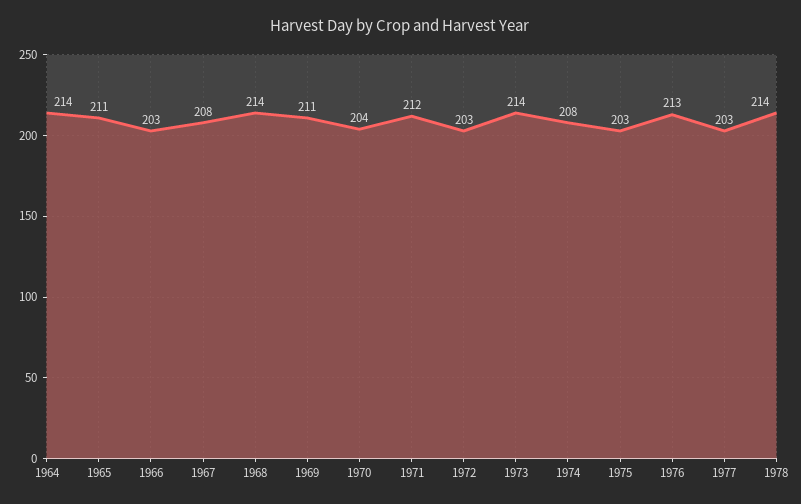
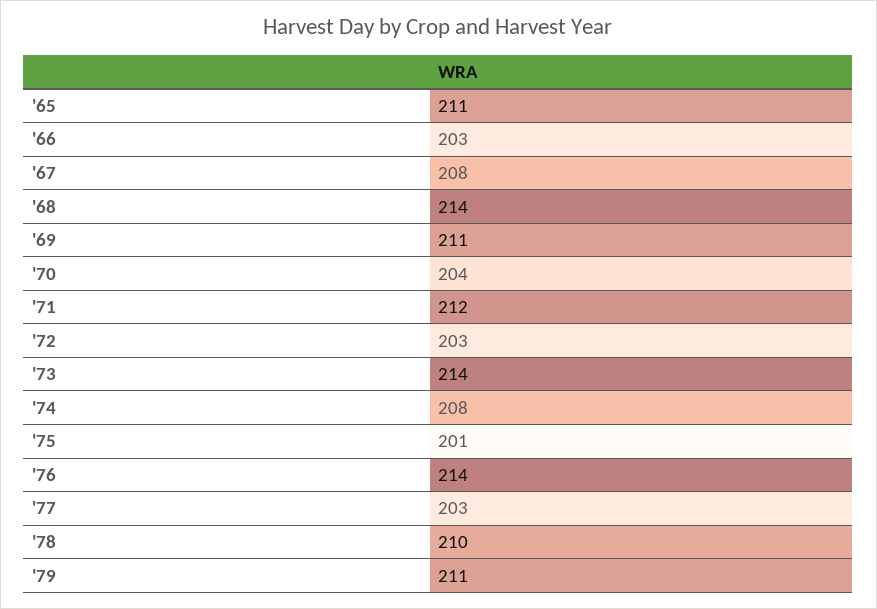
1964: 214 -> none
1975: 203 -> 201
1976: 213 -> 214
1978: 214 -> 210
'79: none -> 211

